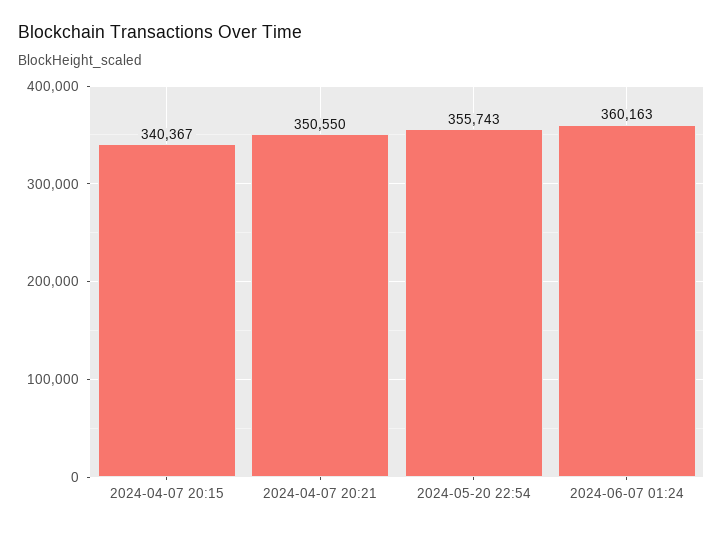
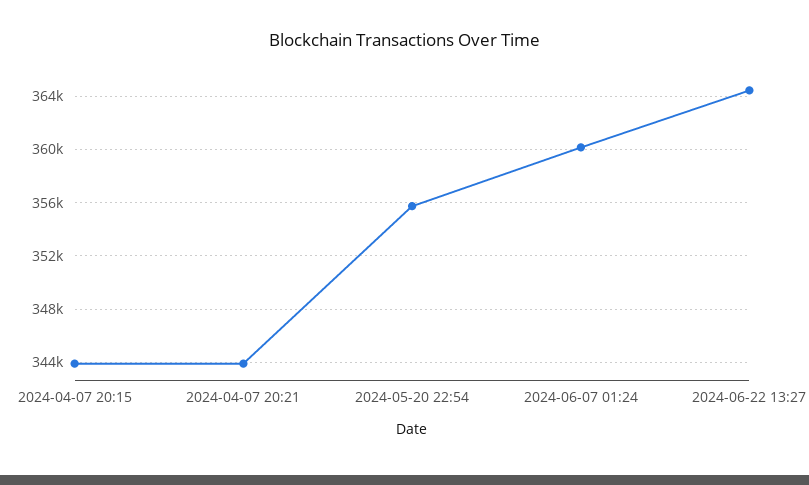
2024-04-07 20:15: 340367 -> 344000
2024-04-07 20:21: 350550 -> 344000
2024-06-22 13:27: none -> 364500

